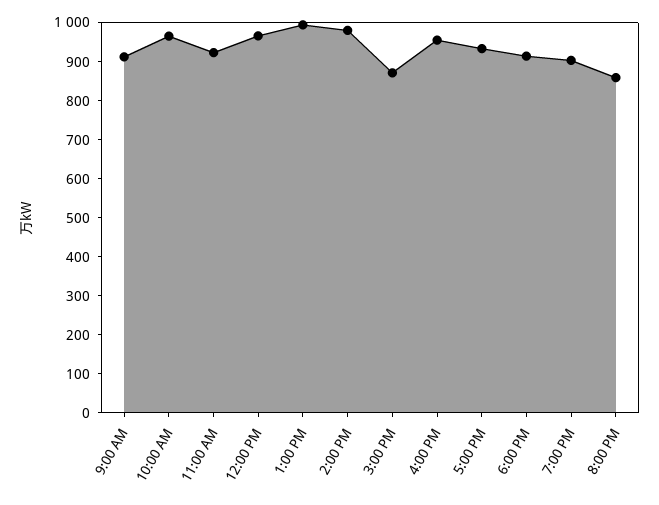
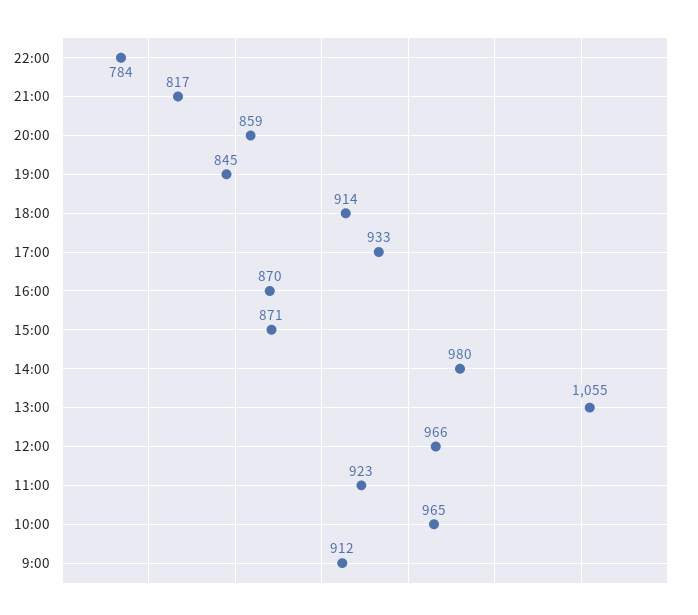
1:00 PM: 1000 -> 1055
4:00 PM: 950 -> 870
7:00 PM: 900 -> 845
22:00: none -> 784
21:00: none -> 817

